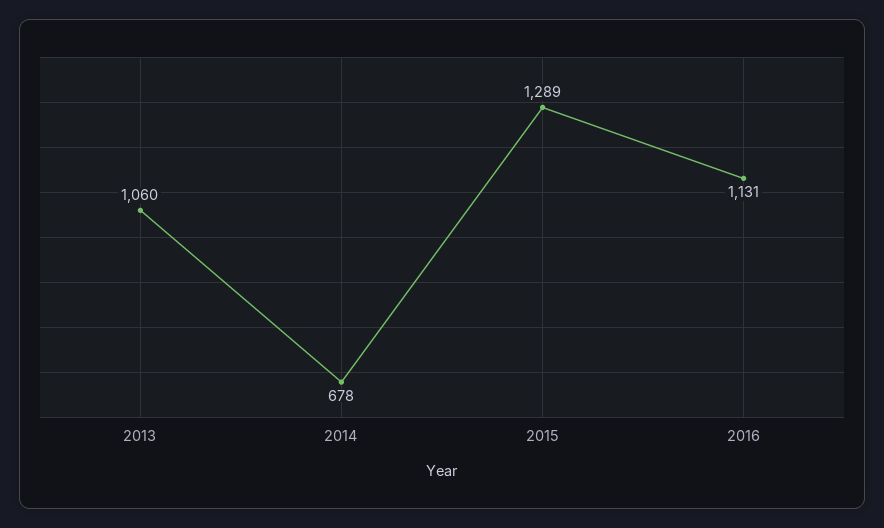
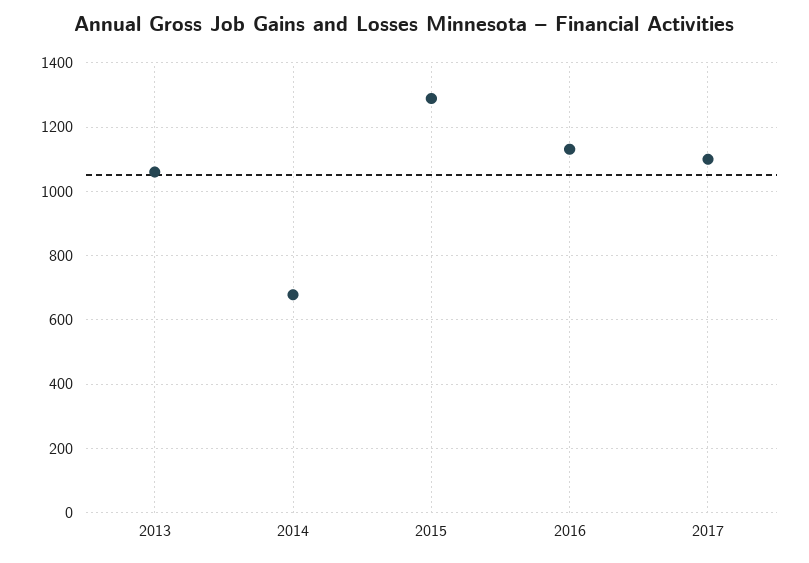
2017: none -> 1100

